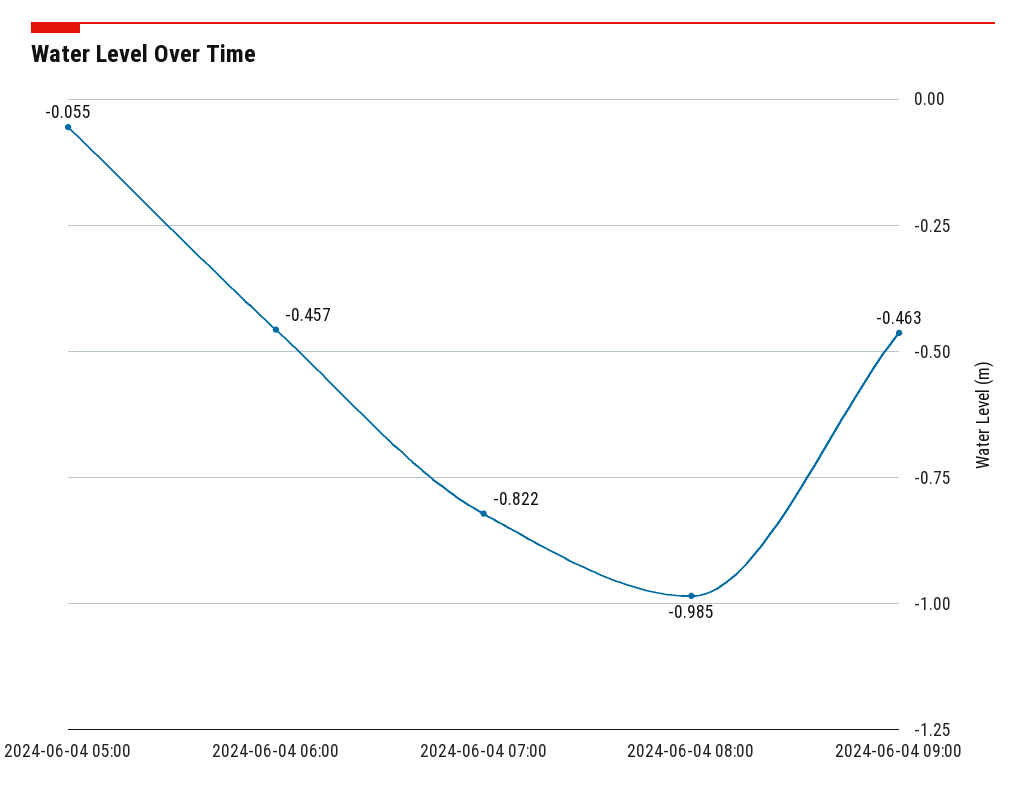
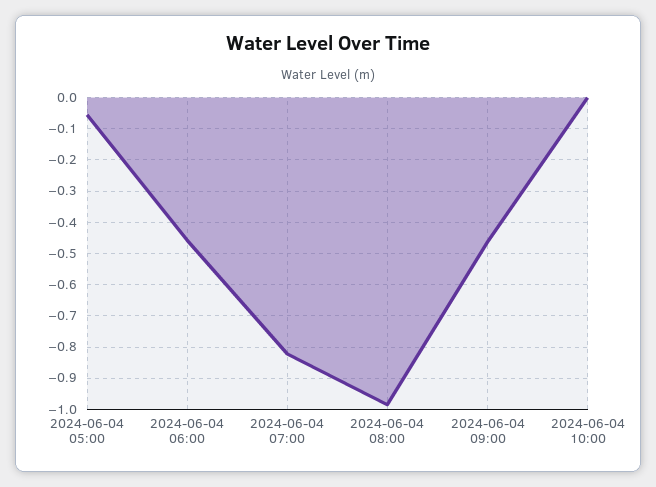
2024-06-04 10:00: none -> 0

